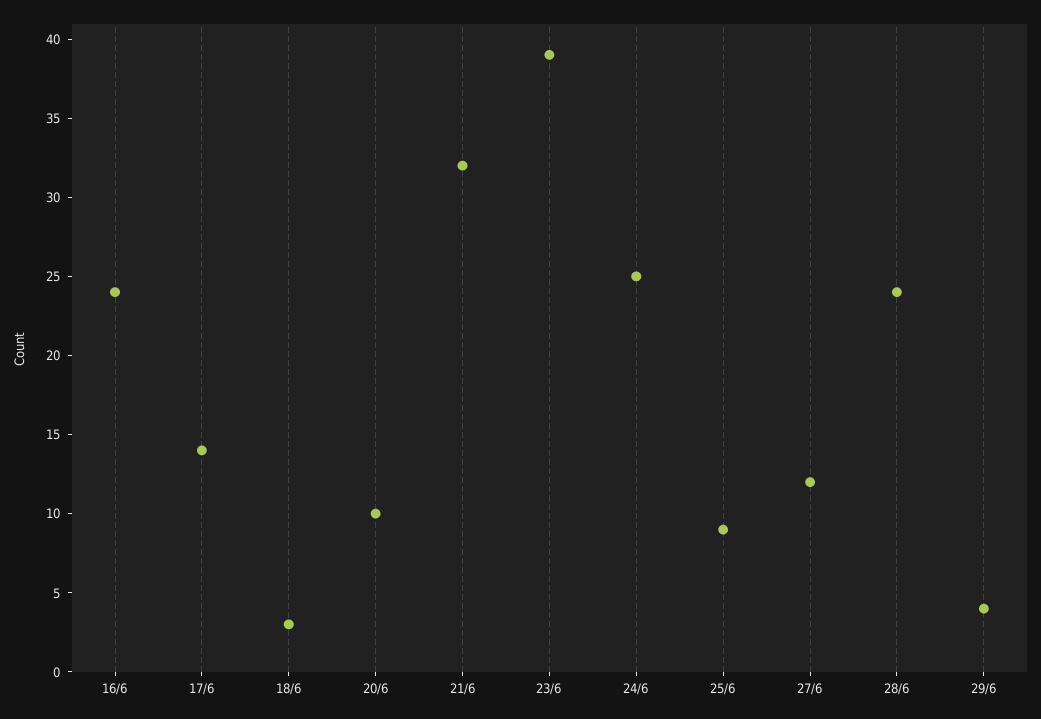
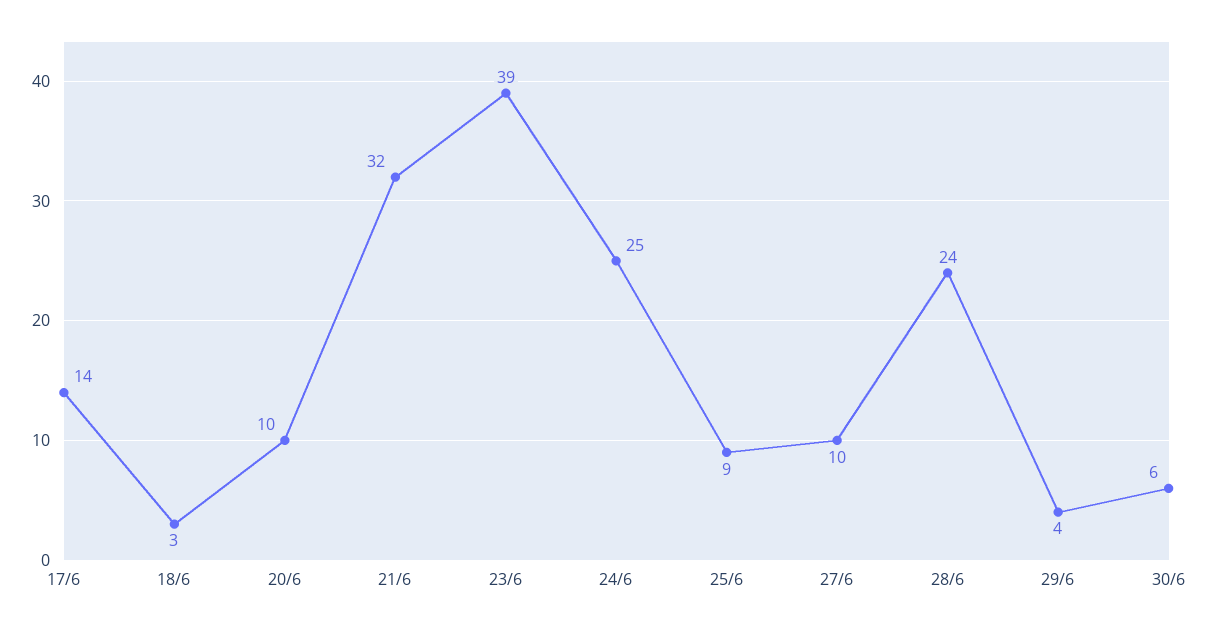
16/6: 24 -> none
27/6: 12 -> 10
30/6: none -> 6

